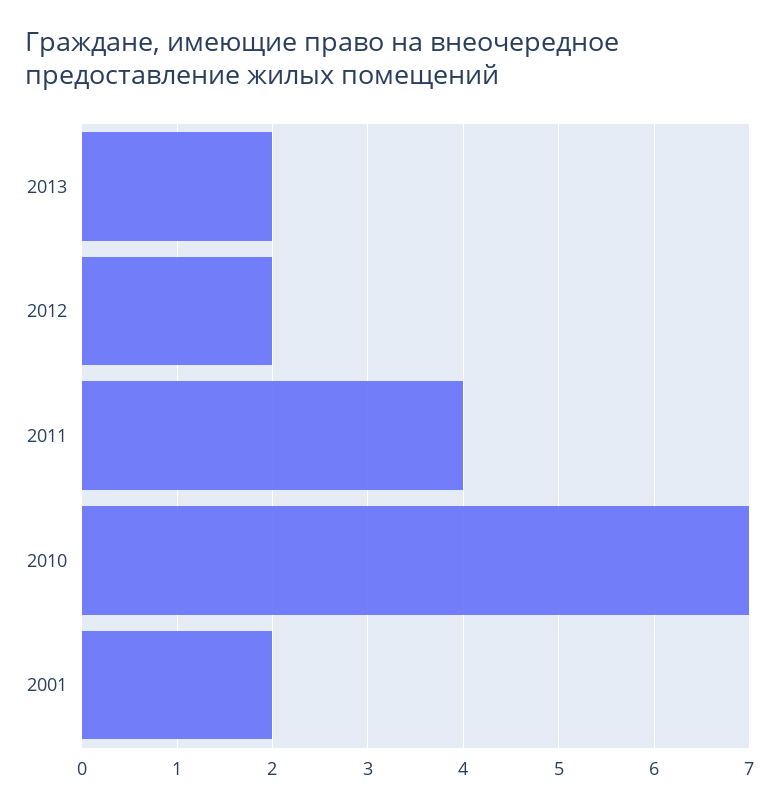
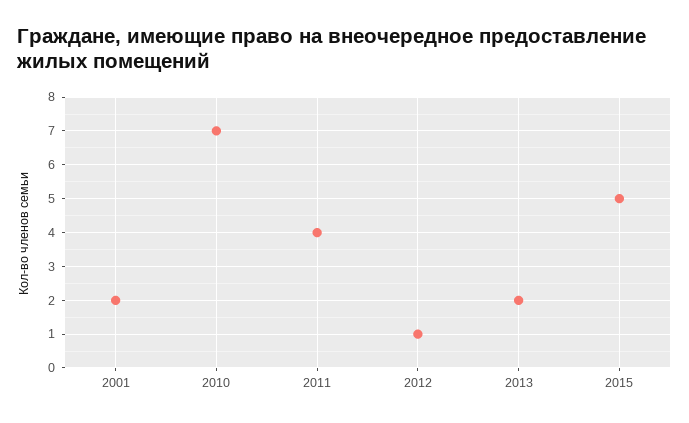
2012: 2 -> 1
2015: none -> 5

